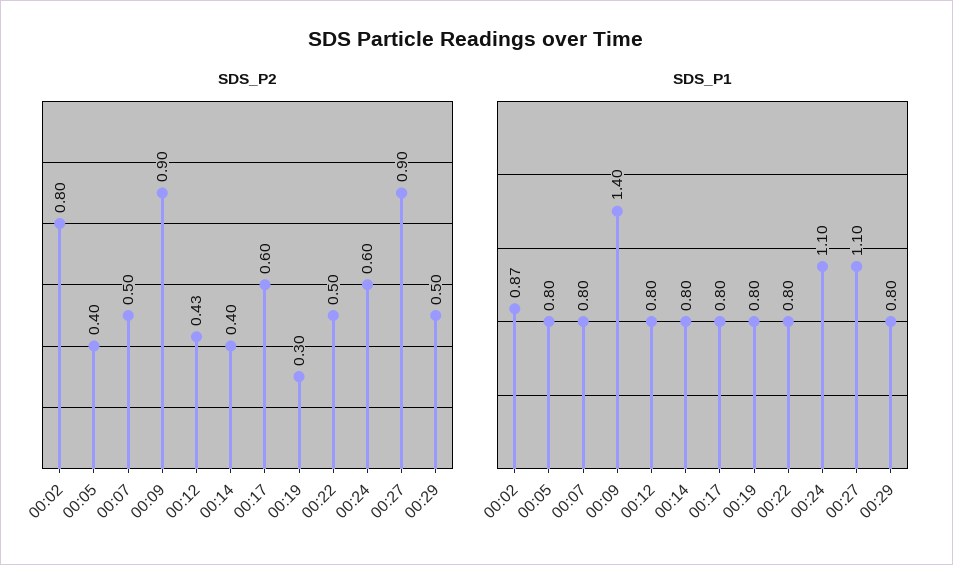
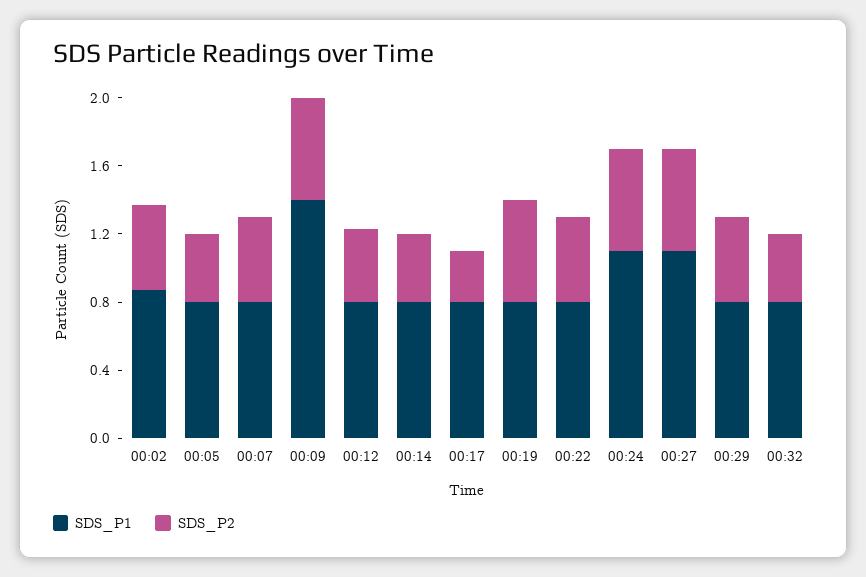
SDS_P2, 00:02: 0.8 -> 0.5
SDS_P2, 00:09: 0.9 -> 0.6
SDS_P2, 00:17: 0.6 -> 0.3
SDS_P2, 00:19: 0.3 -> 0.6
SDS_P2, 00:27: 0.9 -> 0.6
SDS_P1, 00:32: none -> 0.8
SDS_P2, 00:32: none -> 0.4

